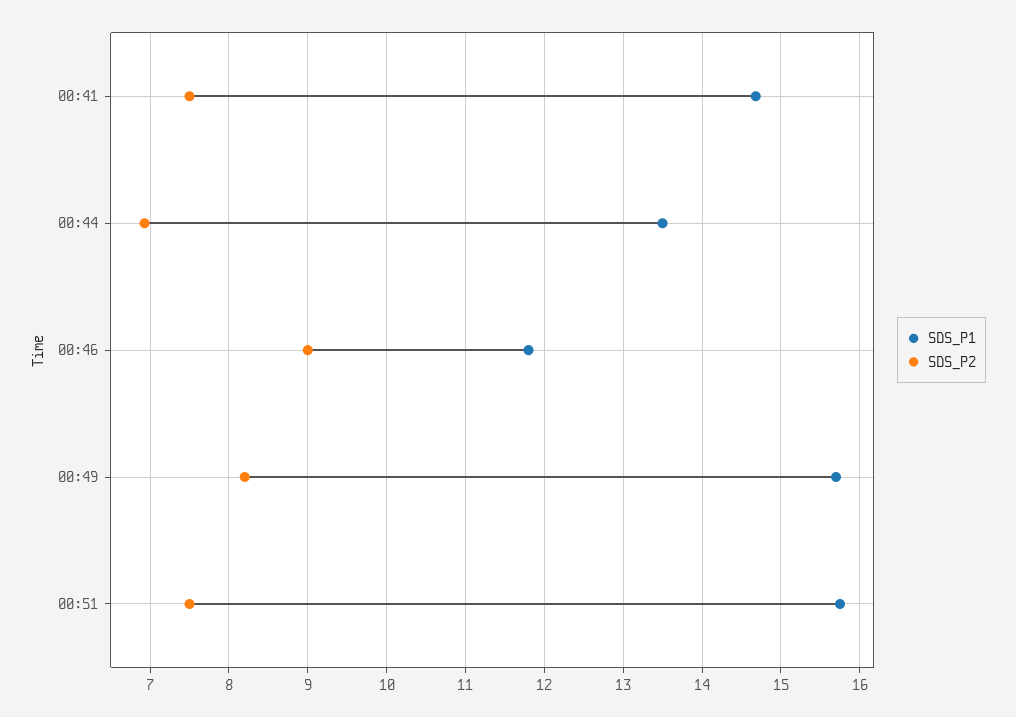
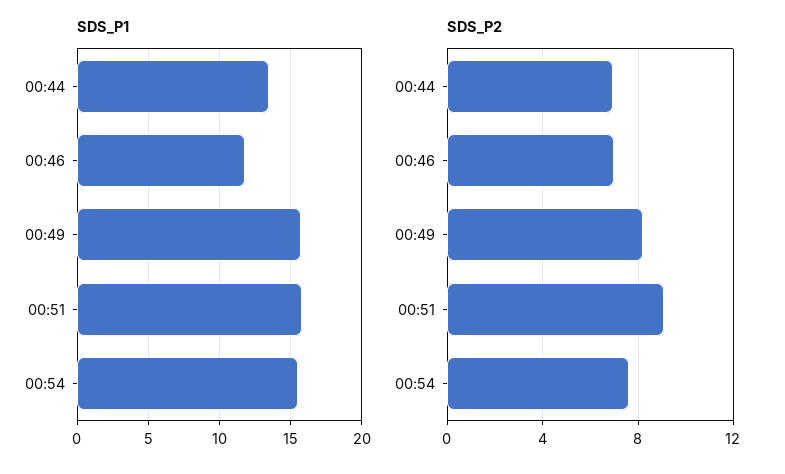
SDS_P1, 00:41: 14.7 -> none
SDS_P2, 00:41: 7.5 -> none
SDS_P2, 00:46: 9 -> 7
SDS_P2, 00:51: 7.5 -> 9
SDS_P1, 00:54: none -> 15.5
SDS_P2, 00:54: none -> 7.5

